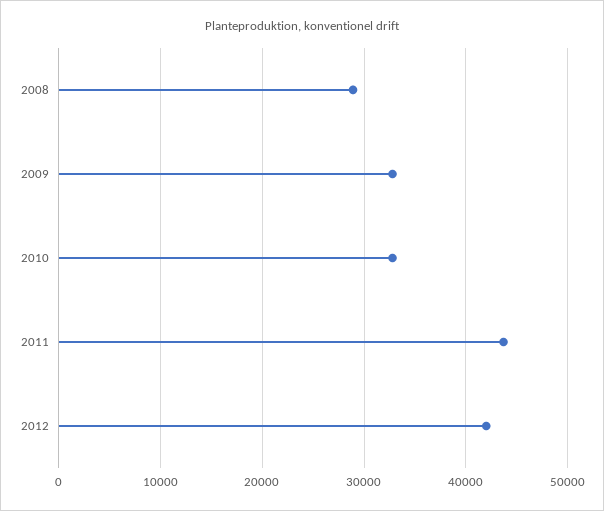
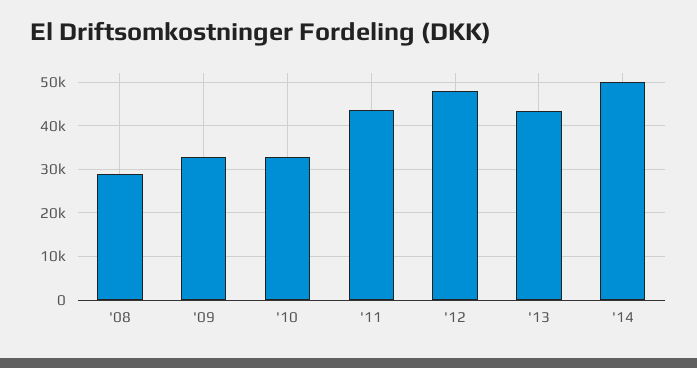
2012: 42000 -> 48000
'13: none -> 44000
'14: none -> 50000

